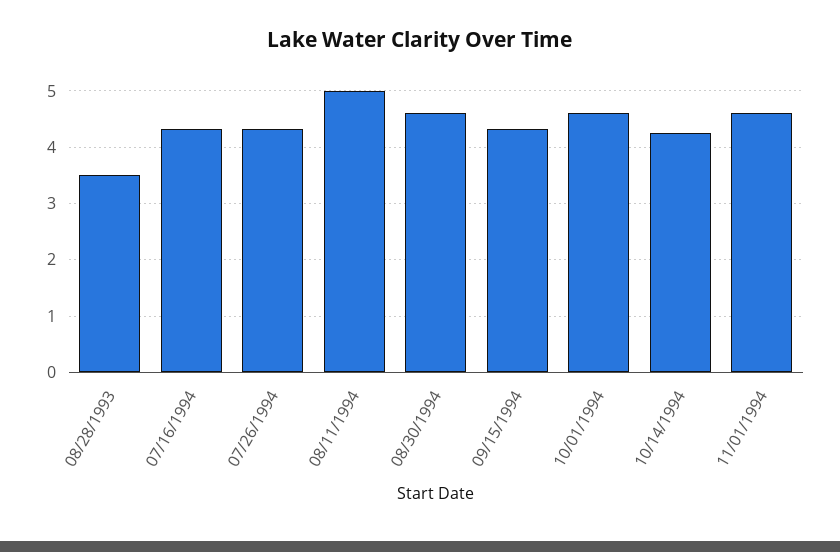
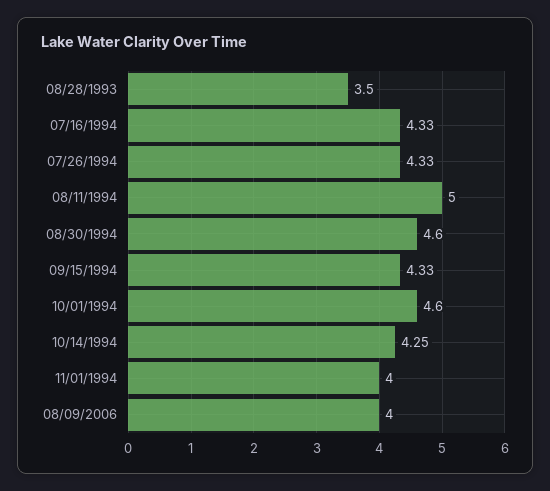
11/01/1994: 4.6 -> 4
08/09/2006: none -> 4

